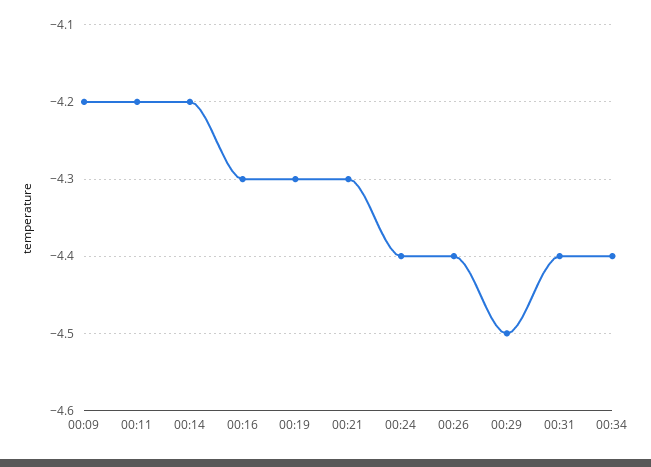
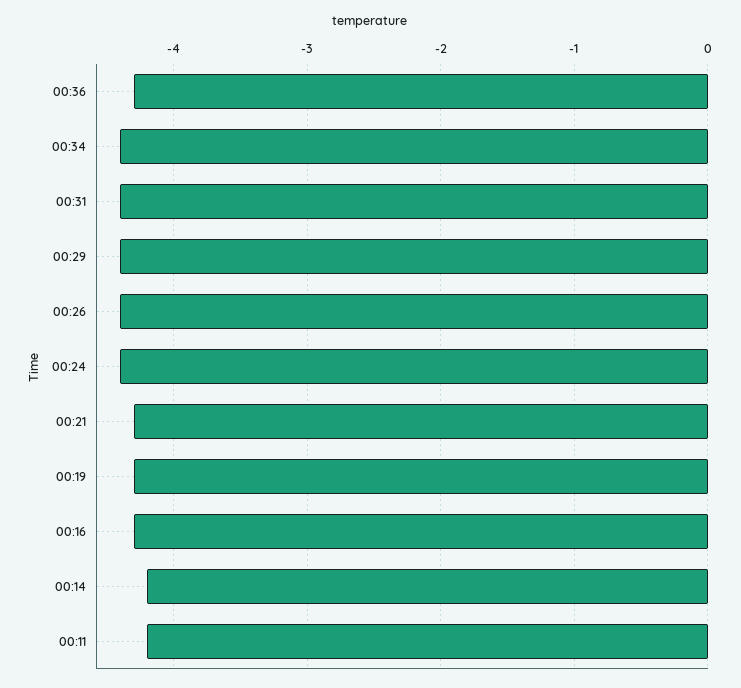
00:09: -4.2 -> none
00:29: -4.5 -> -4.4
00:36: none -> -4.3

